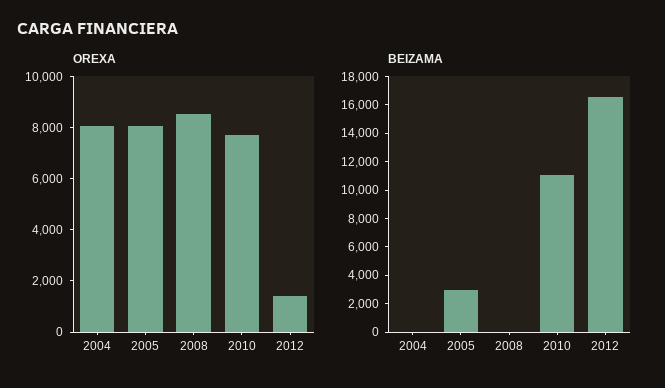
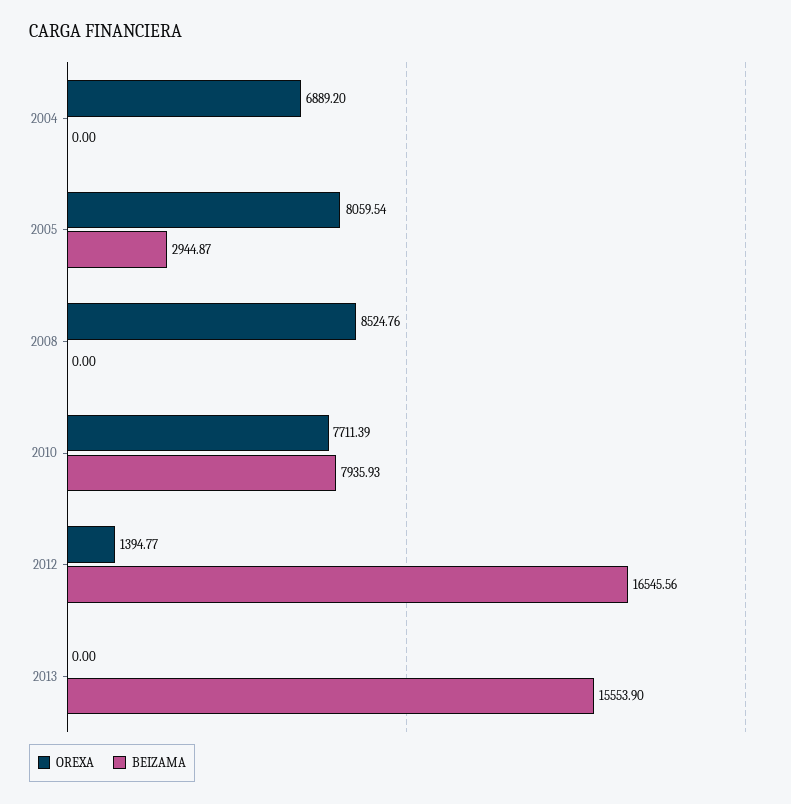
OREXA, 2004: 8000 -> 6889.2
BEIZAMA, 2010: 11000 -> 7935.93
OREXA, 2013: none -> 0
BEIZAMA, 2013: none -> 15553.9

